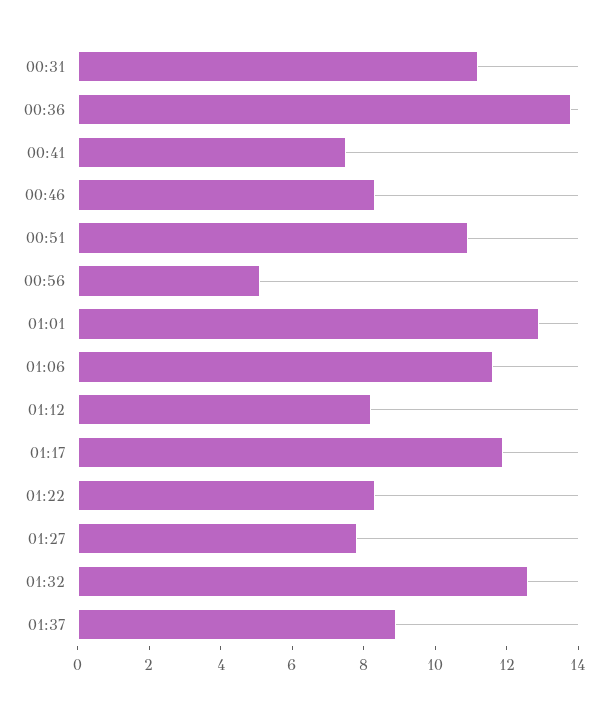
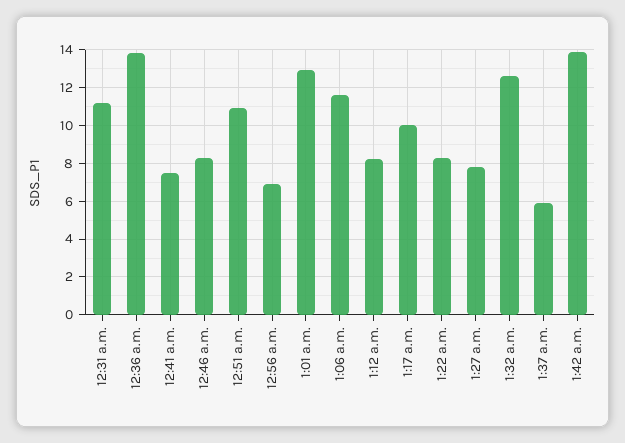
00:56: 5 -> 7
01:17: 12 -> 10
01:37: 9 -> 6
1:42 a.m.: none -> 14

